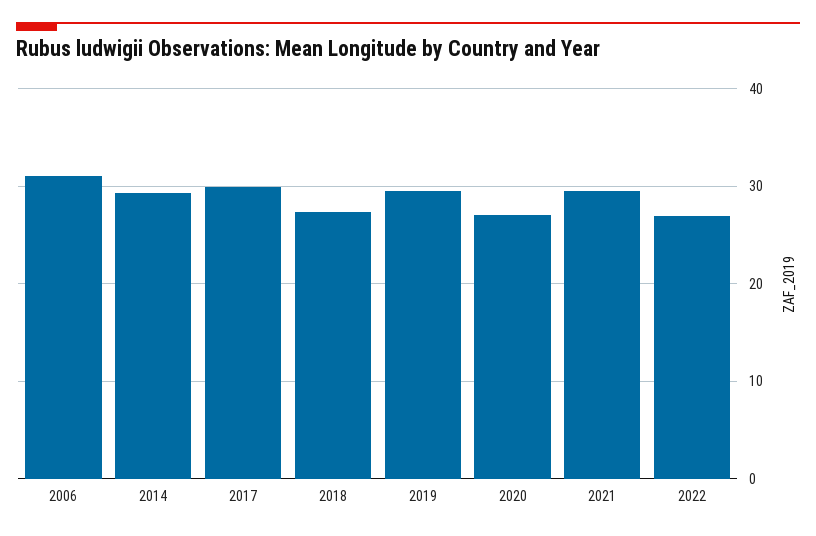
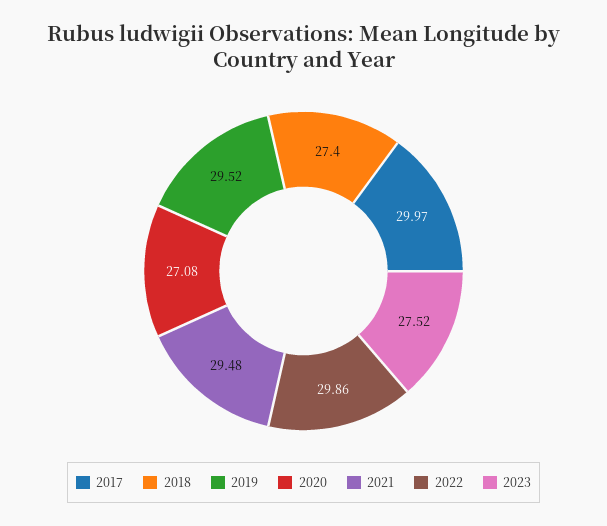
2006: 31 -> none
2014: 29 -> none
2022: 27 -> 29.86
2023: none -> 27.52

